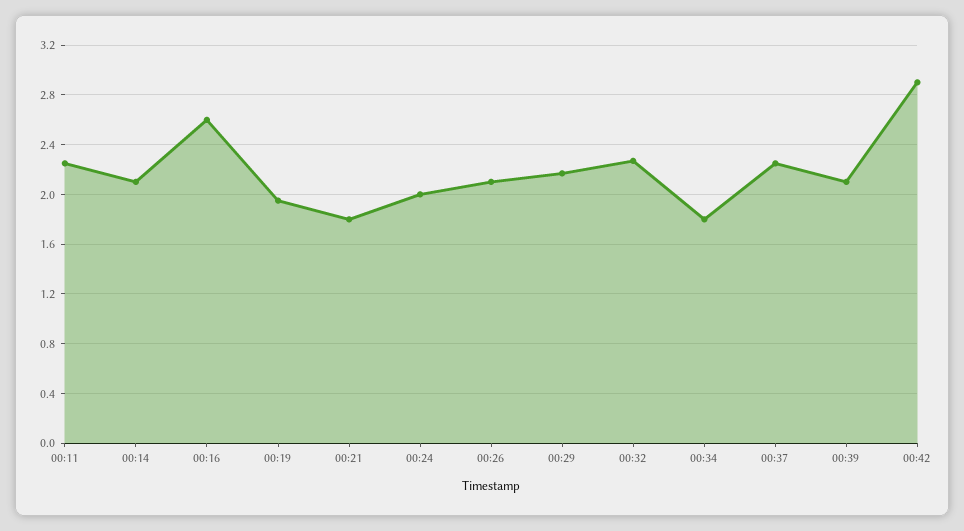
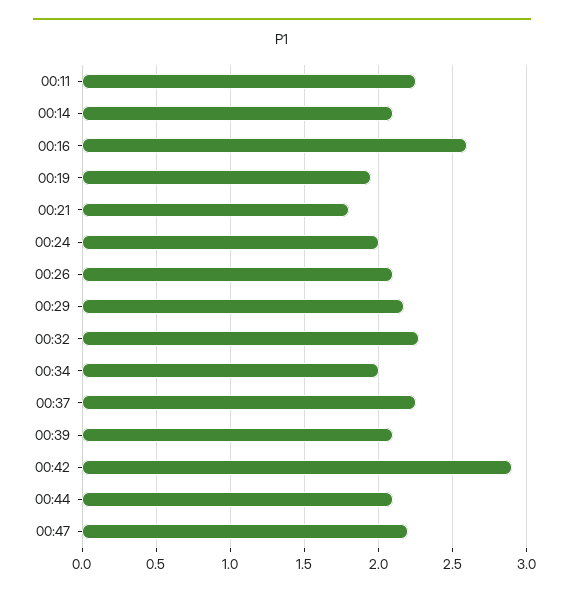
00:34: 1.8 -> 2
00:44: none -> 2.1
00:47: none -> 2.2

